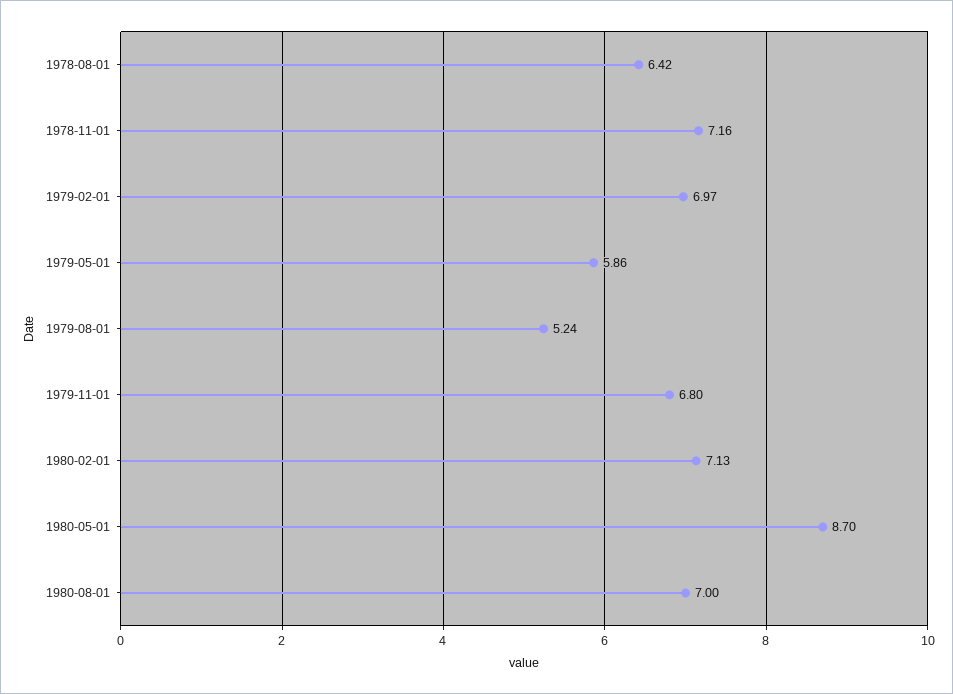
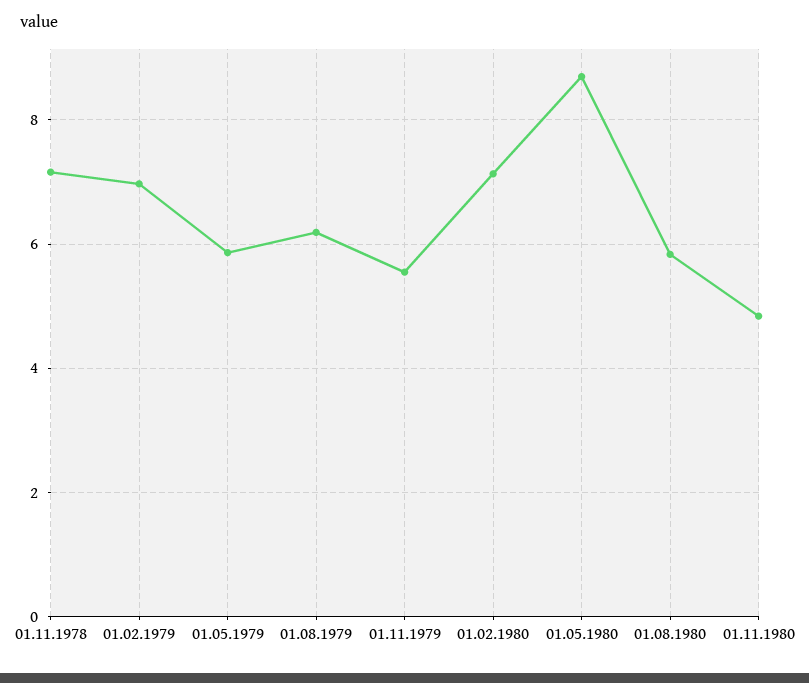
1978-08-01: 6.42 -> none
1979-08-01: 5.24 -> 6.2
1979-11-01: 6.8 -> 5.6
1980-08-01: 7 -> 5.8
01.11.1980: none -> 4.8

